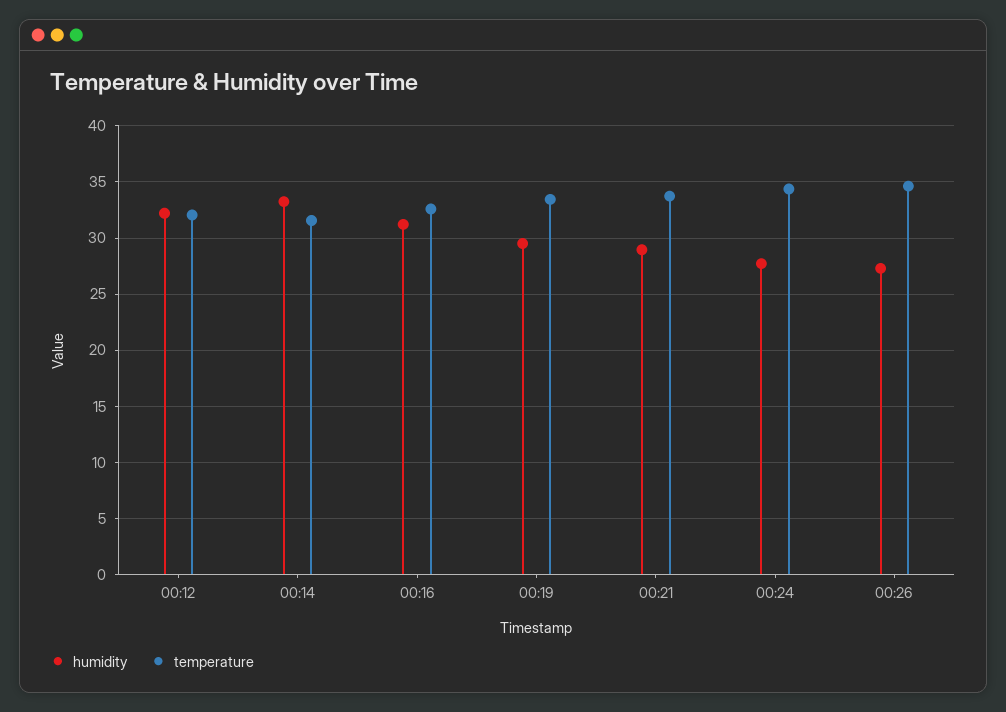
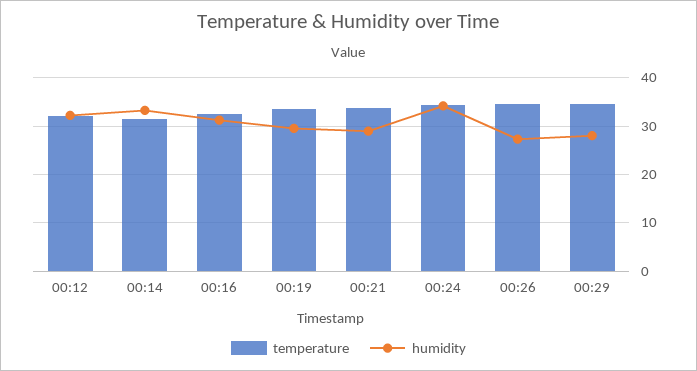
humidity, 00:24: 28 -> 34
temperature, 00:29: none -> 34
humidity, 00:29: none -> 28

